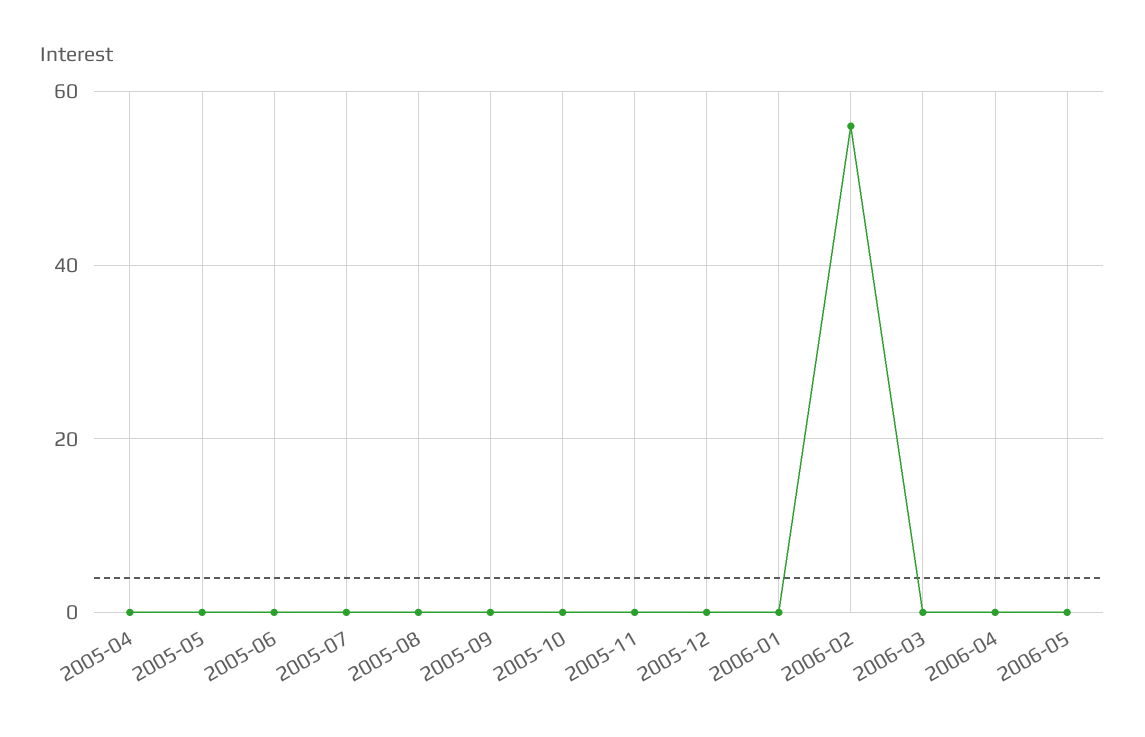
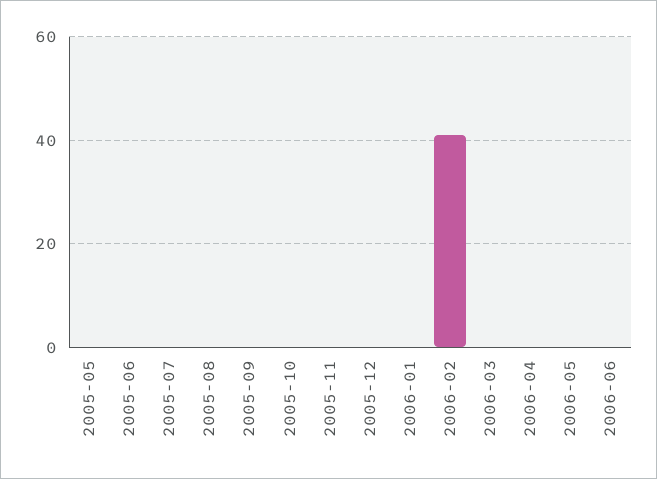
2005-04: 0 -> none
2006-02: 55 -> 40
2006-06: none -> 0

